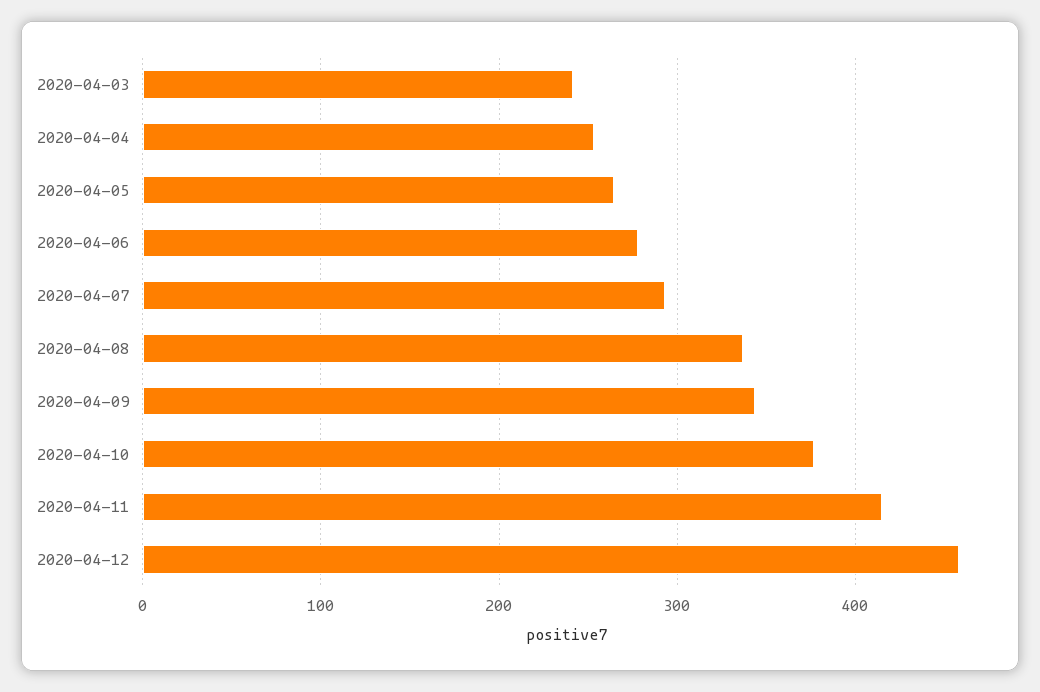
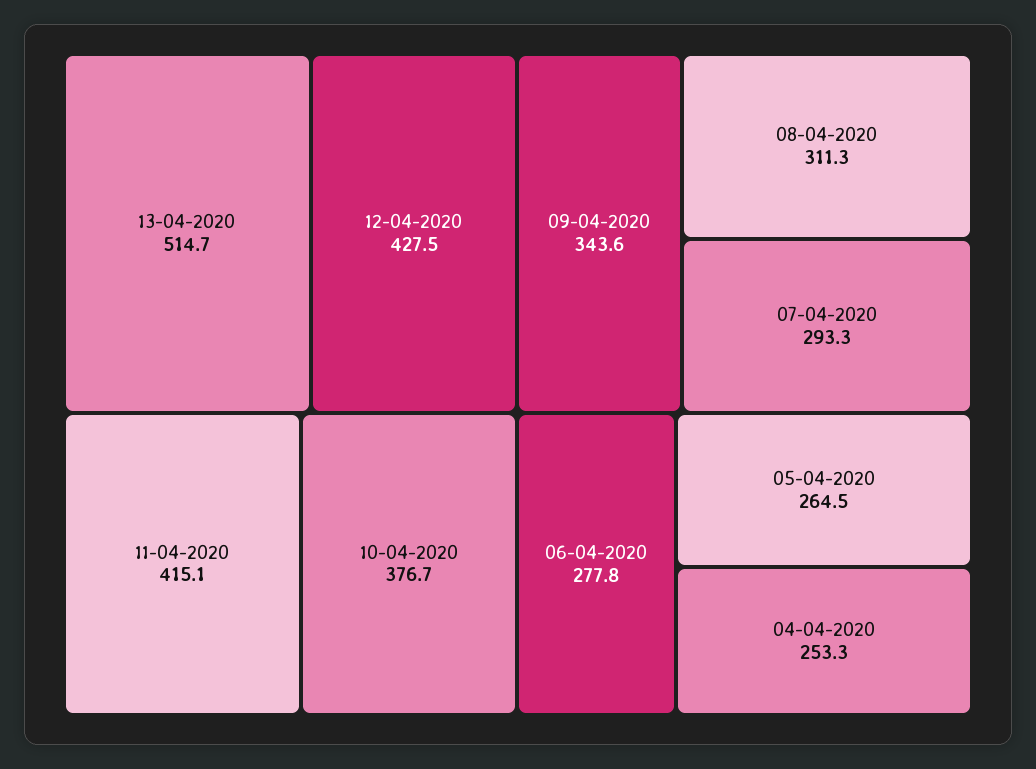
2020-04-03: 240 -> none
2020-04-08: 340 -> 311.3
2020-04-12: 460 -> 427.5
13-04-2020: none -> 514.7

